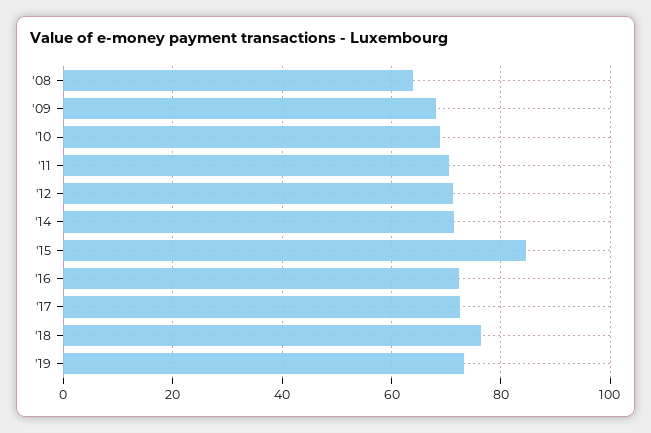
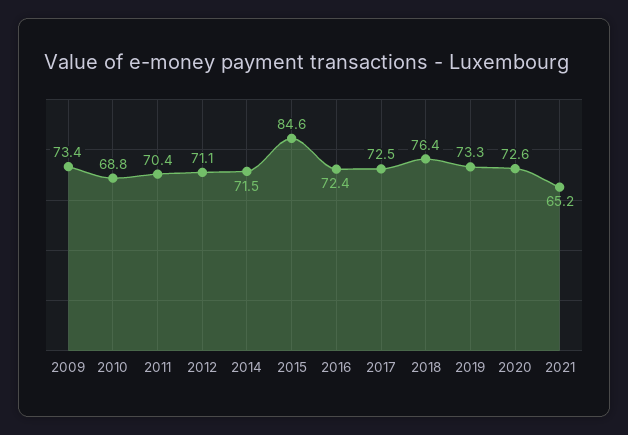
'08: 64 -> none
'09: 68 -> 73.4
2020: none -> 72.6
2021: none -> 65.2

